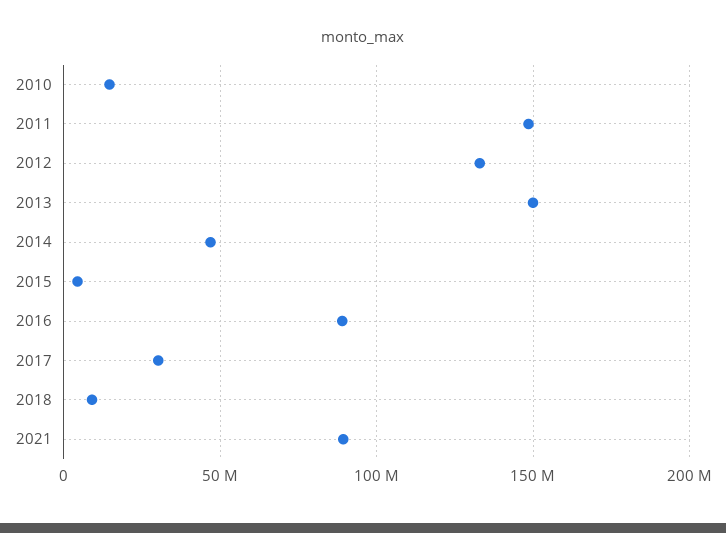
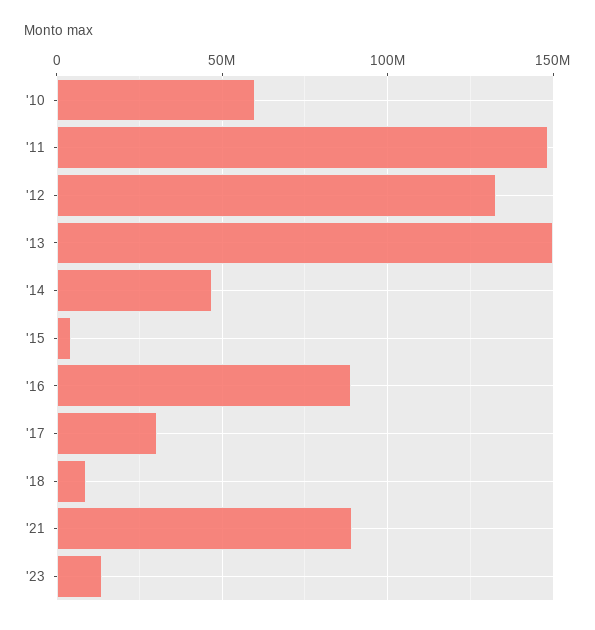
2010: 15000000 -> 60000000
'23: none -> 15000000

